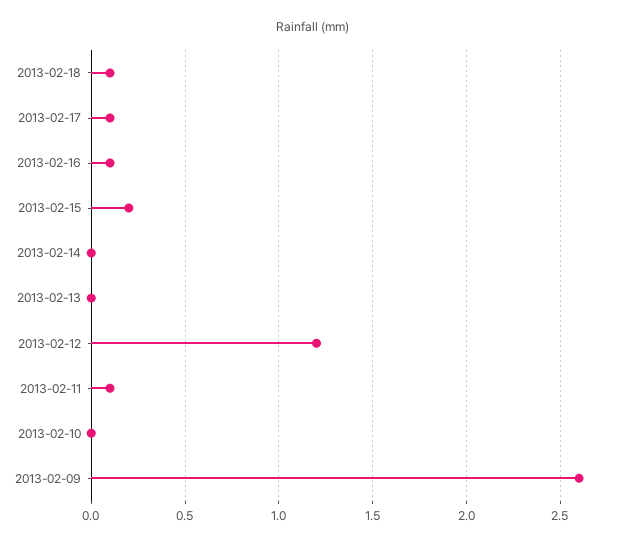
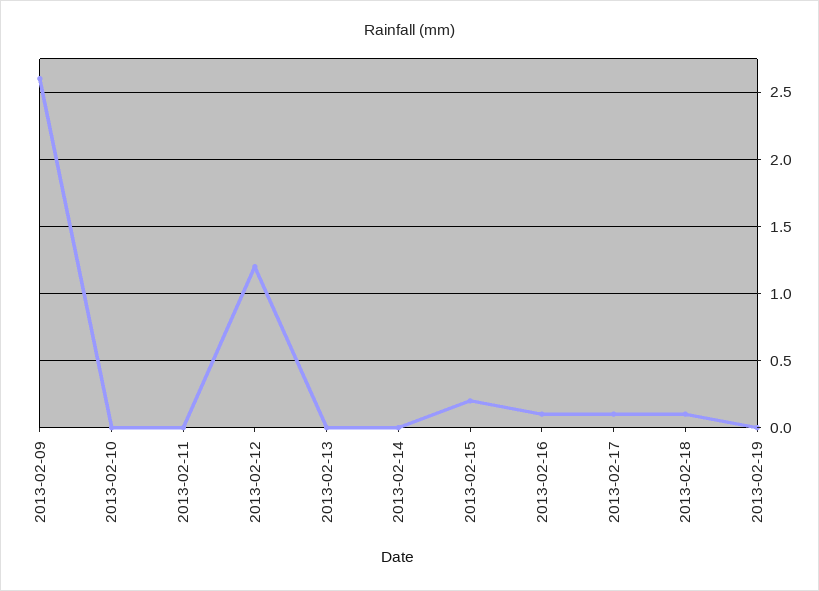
2013-02-11: 0.1 -> 0
2013-02-19: none -> 0

